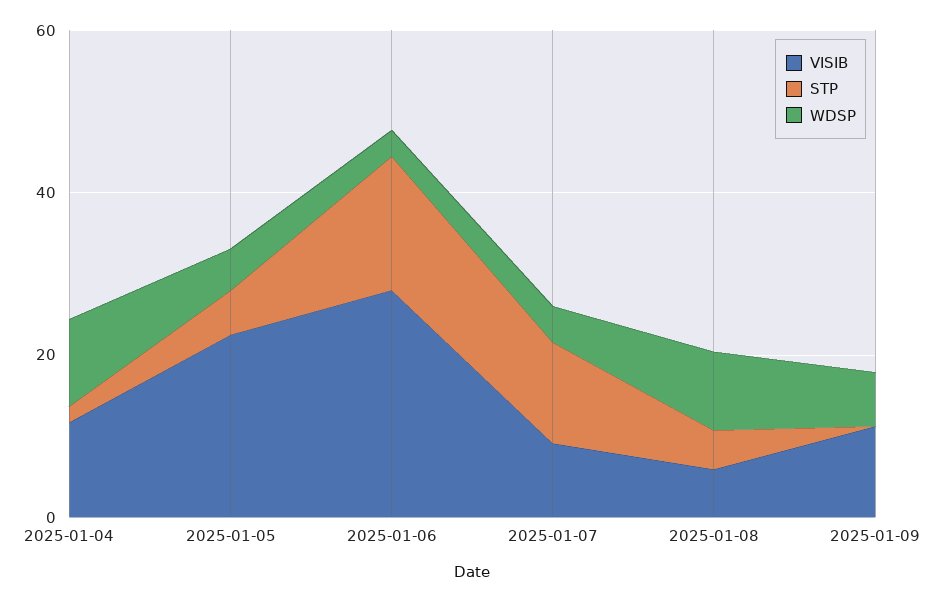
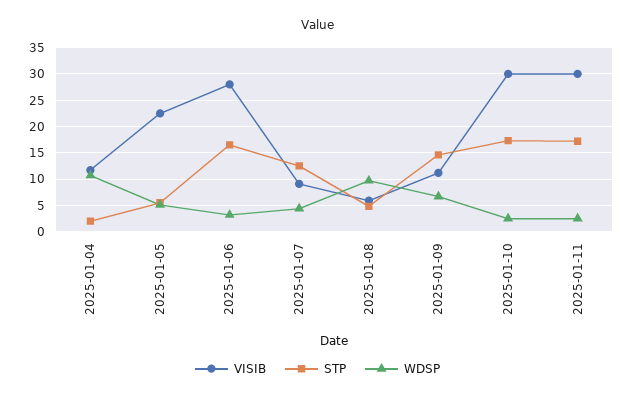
STP, 2025-01-09: 0 -> 15
VISIB, 2025-01-10: none -> 30
STP, 2025-01-10: none -> 17.5
WDSP, 2025-01-10: none -> 2.5
VISIB, 2025-01-11: none -> 30
STP, 2025-01-11: none -> 17.5
WDSP, 2025-01-11: none -> 2.5

